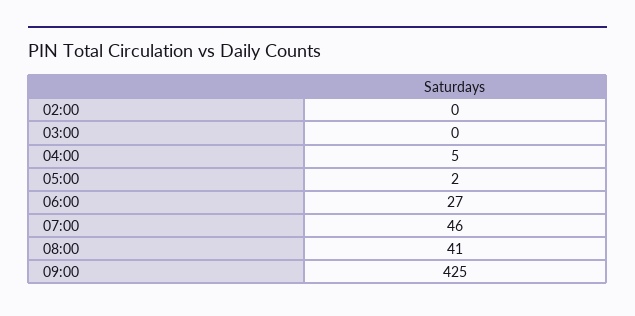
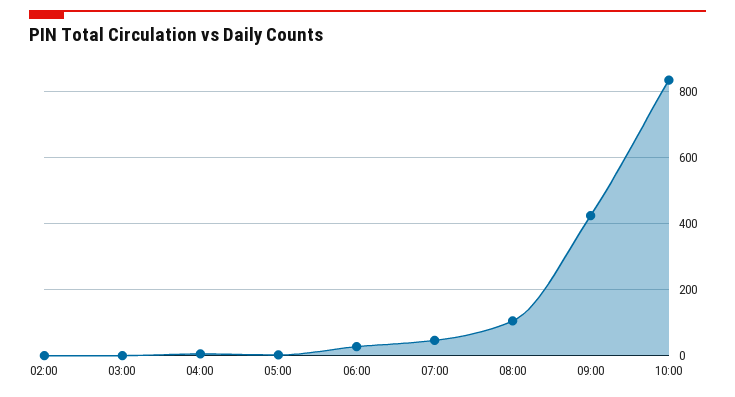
08:00: 41 -> 100
10:00: none -> 840

